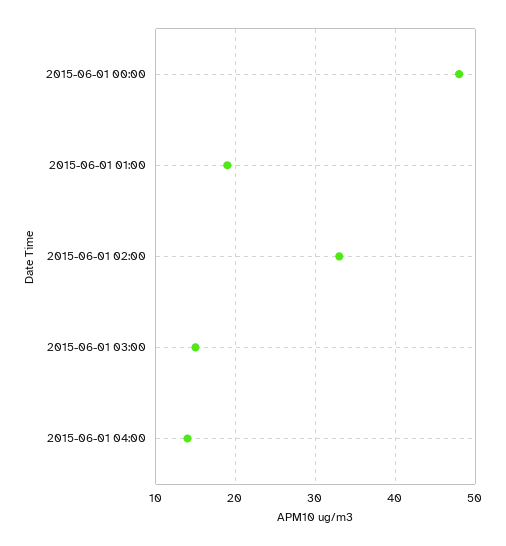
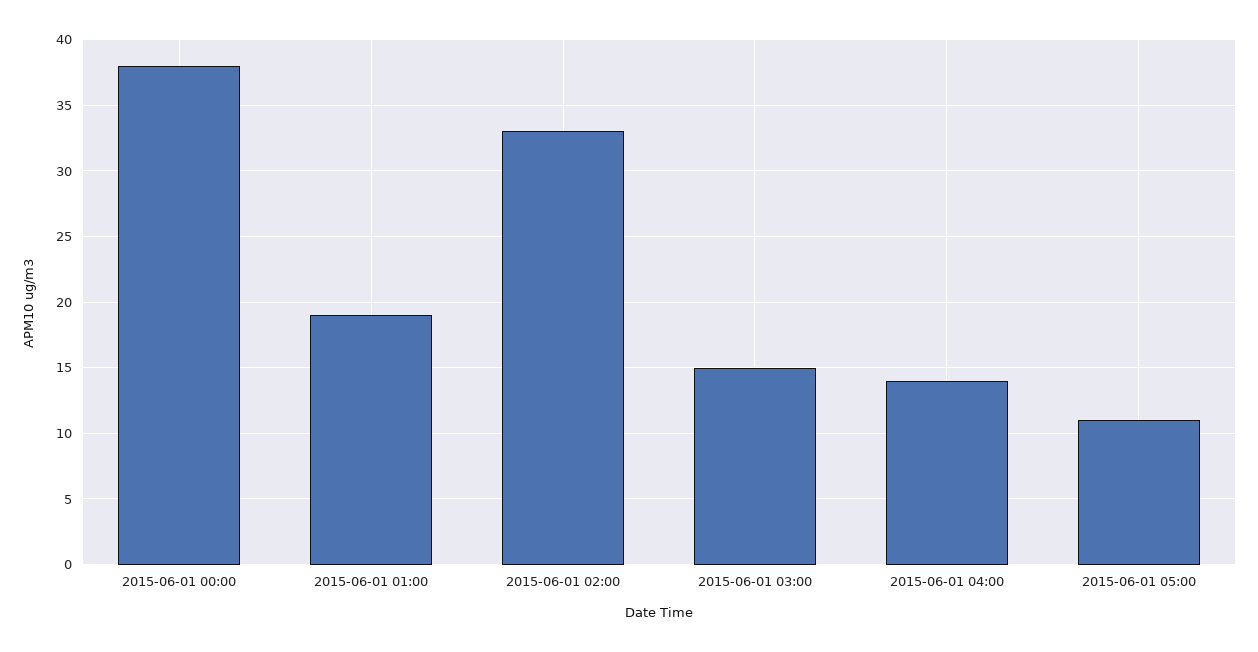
2015-06-01 00:00: 48 -> 38
2015-06-01 05:00: none -> 11

